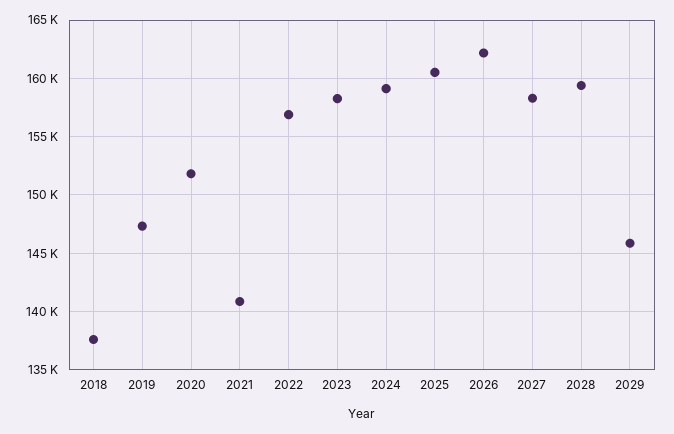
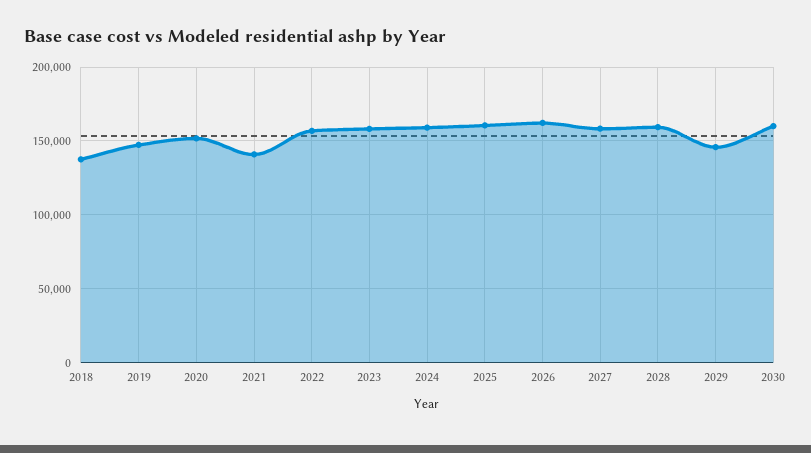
2030: none -> 160000

